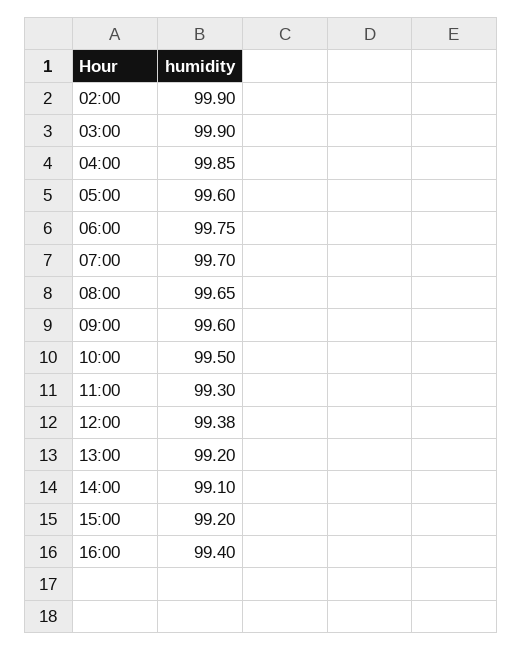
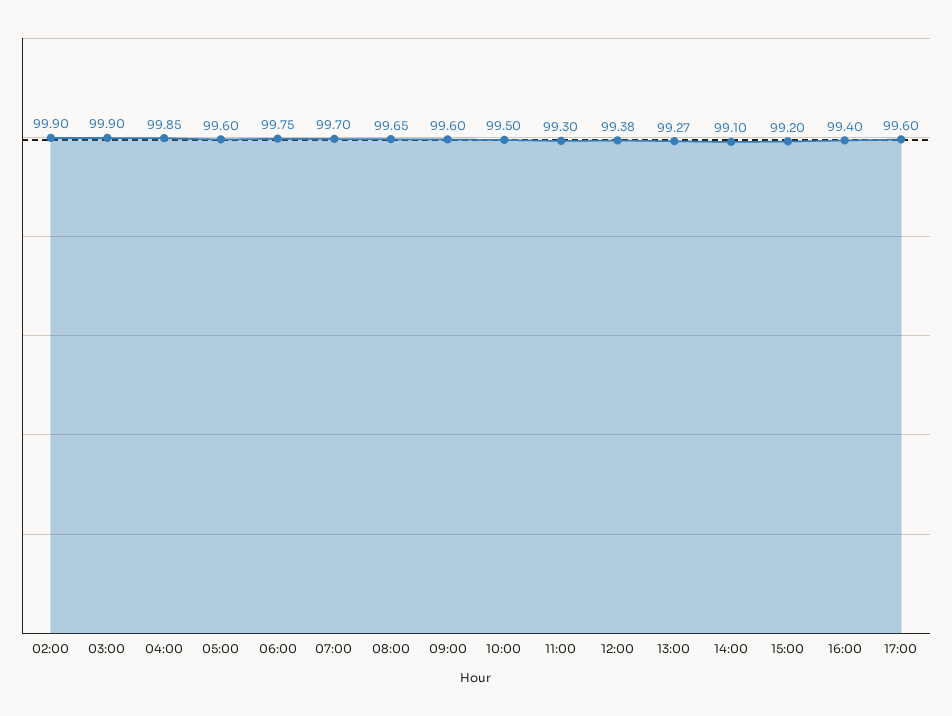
13:00: 99.2 -> 99.27
17:00: none -> 99.6

